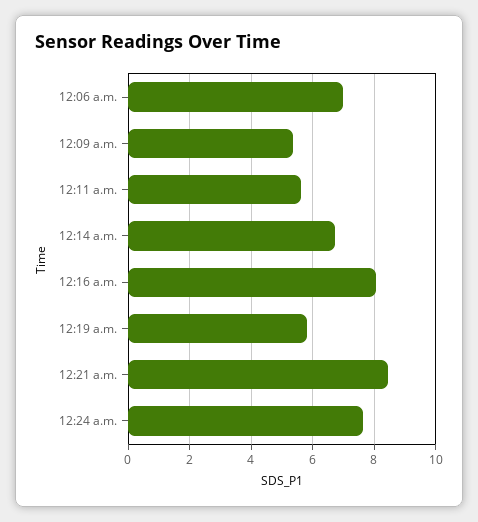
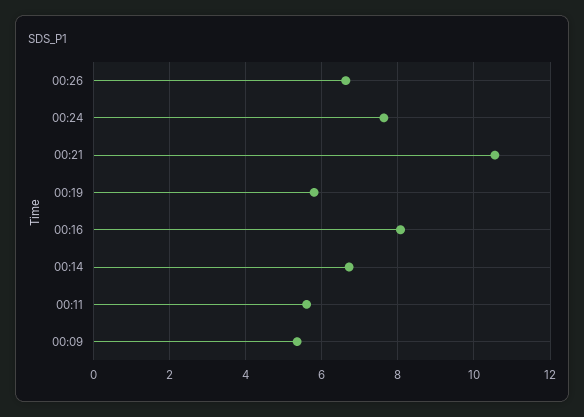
12:06 a.m.: 7 -> none
12:21 a.m.: 8.4 -> 10.6
00:26: none -> 6.6

